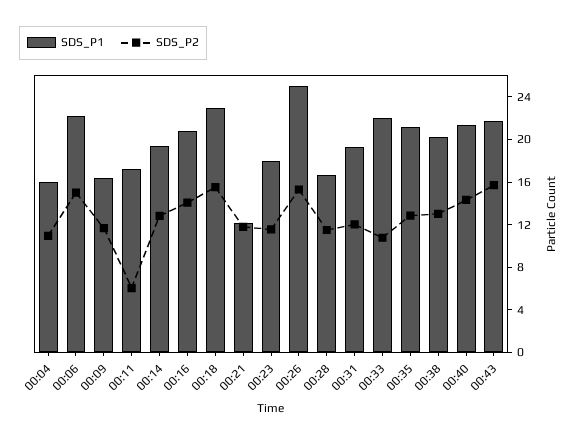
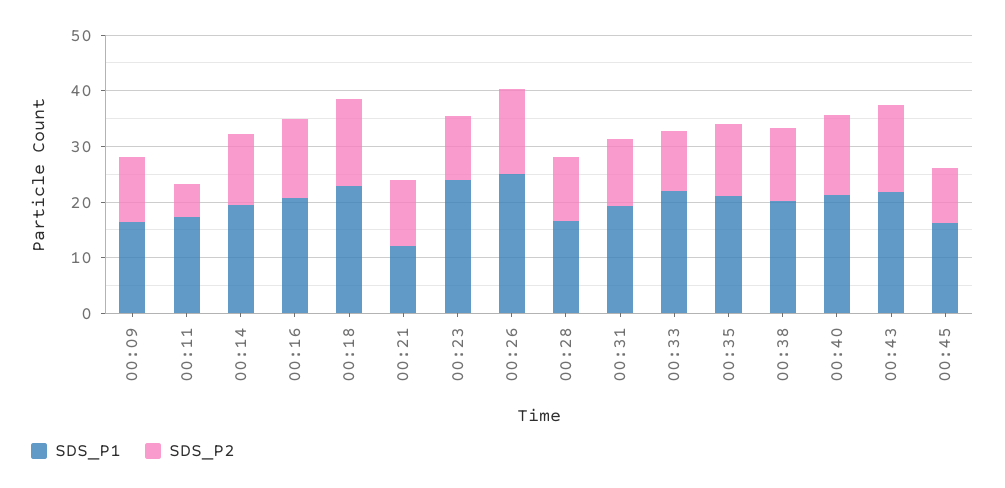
SDS_P1, 00:04: 16 -> none
SDS_P2, 00:04: 11 -> none
SDS_P1, 00:06: 22 -> none
SDS_P2, 00:06: 15 -> none
SDS_P1, 00:23: 18 -> 24
SDS_P1, 00:45: none -> 16
SDS_P2, 00:45: none -> 10

